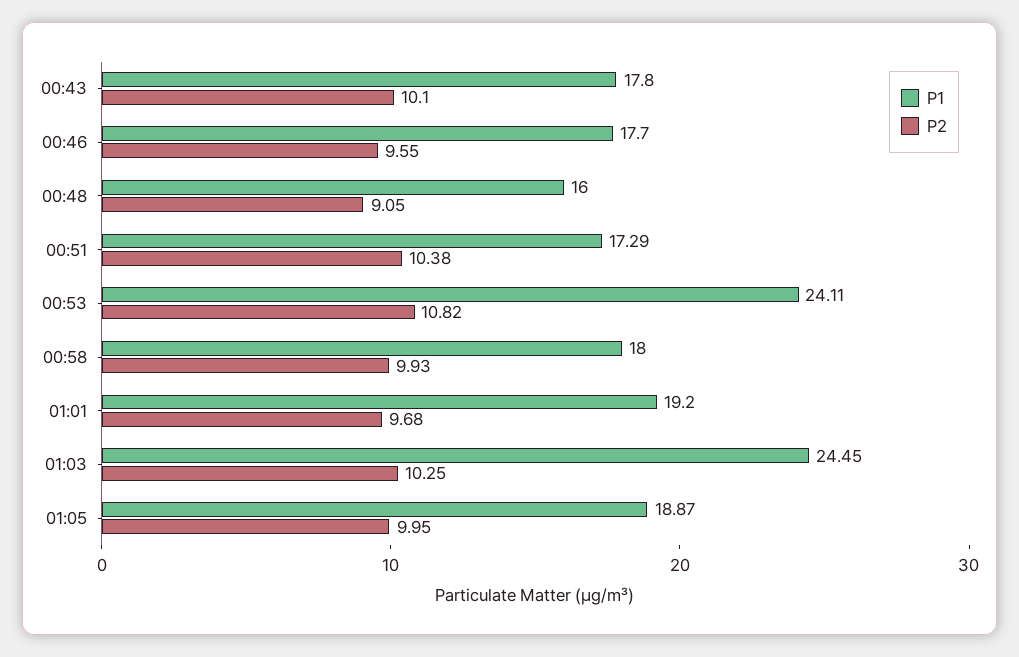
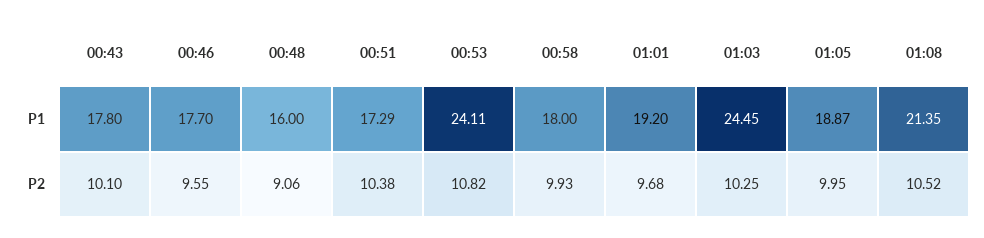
P2, 00:48: 9.05 -> 9.06
P1, 01:08: none -> 21.35
P2, 01:08: none -> 10.52

